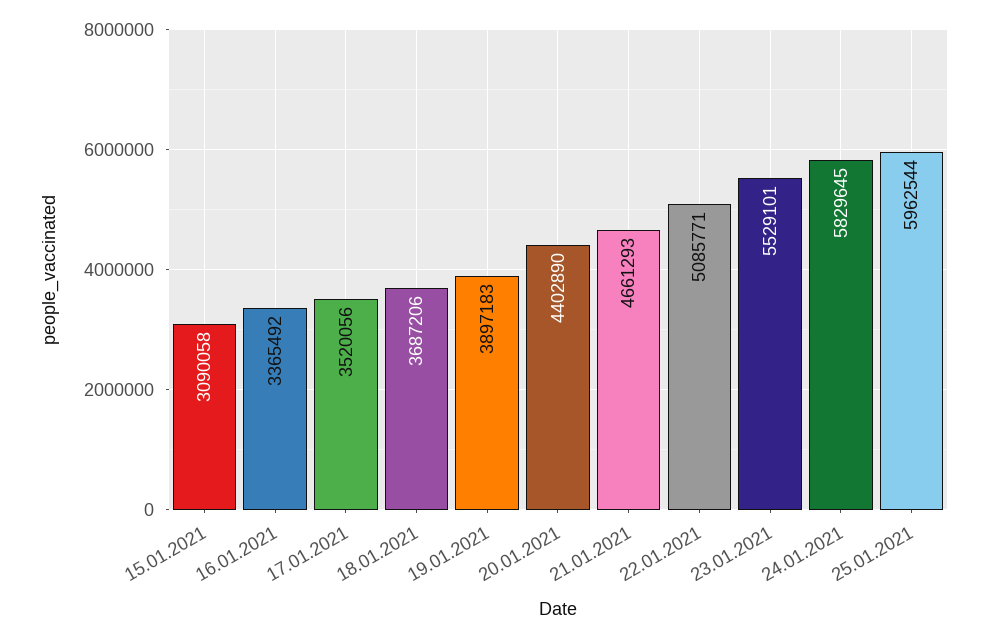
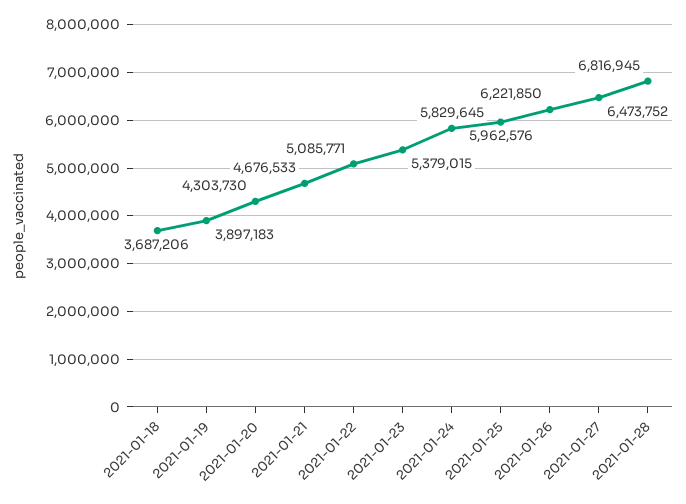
15.01.2021: 3090058 -> none
16.01.2021: 3365492 -> none
17.01.2021: 3520056 -> none
20.01.2021: 4402890 -> 4303730
21.01.2021: 4661293 -> 4676533
23.01.2021: 5529101 -> 5379015
25.01.2021: 5962544 -> 5962576
2021-01-26: none -> 6221850
2021-01-27: none -> 6473752
2021-01-28: none -> 6816945

